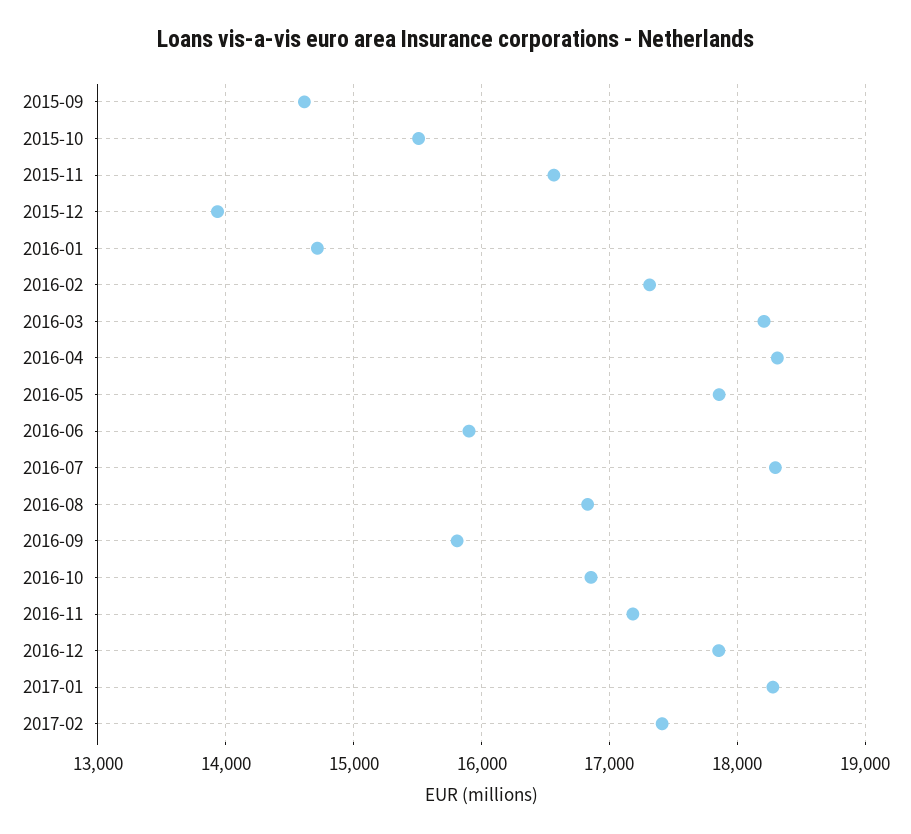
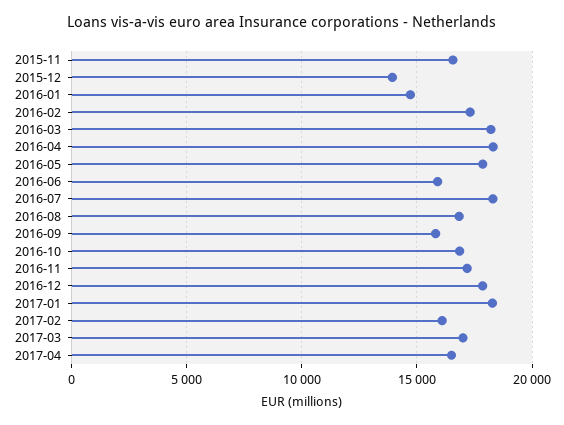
2015-09: 14600 -> none
2015-10: 15500 -> none
2017-02: 17400 -> 16000
2017-03: none -> 17000
2017-04: none -> 16500

